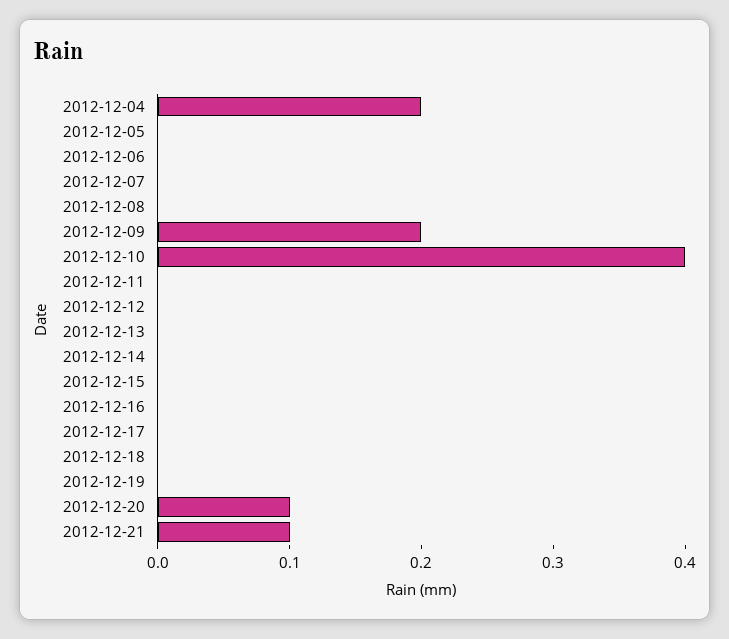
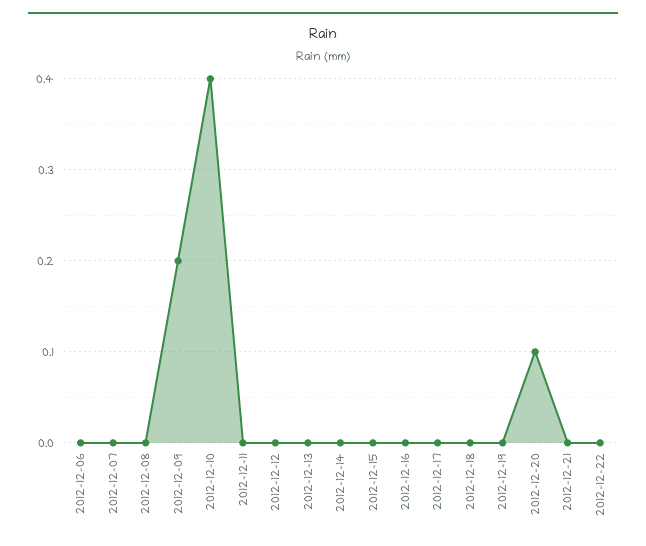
2012-12-04: 0.2 -> none
2012-12-05: 0 -> none
2012-12-21: 0.1 -> 0
2012-12-22: none -> 0

